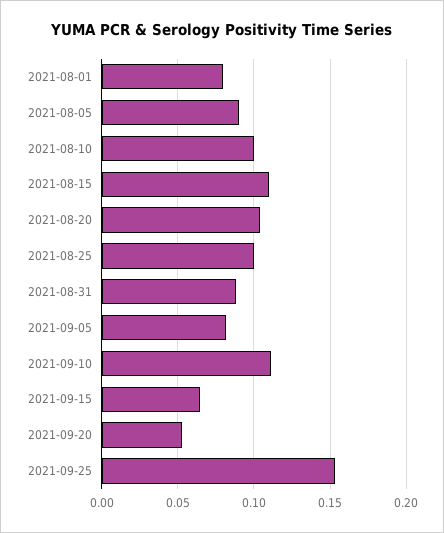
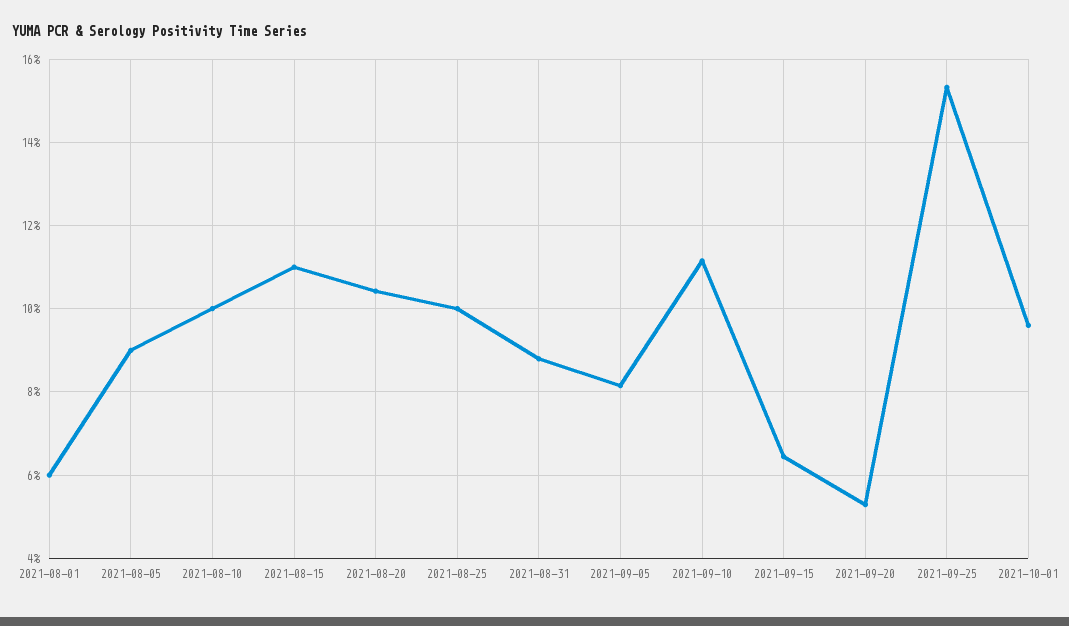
2021-08-01: 0.08 -> 0.06
2021-10-01: none -> 0.096

